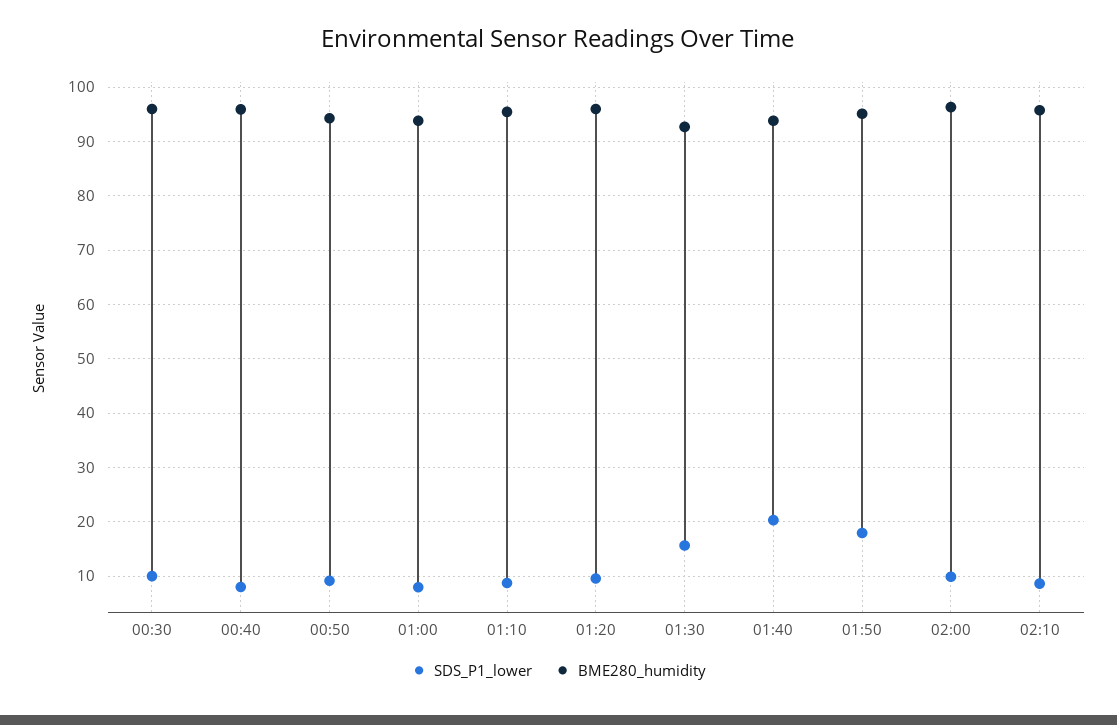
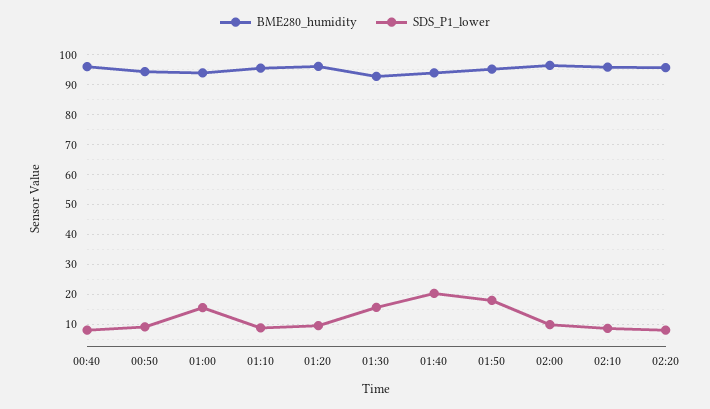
SDS_P1_lower, 00:30: 10 -> none
BME280_humidity, 00:30: 96 -> none
SDS_P1_lower, 01:00: 8 -> 15
BME280_humidity, 02:20: none -> 95
SDS_P1_lower, 02:20: none -> 7.5

